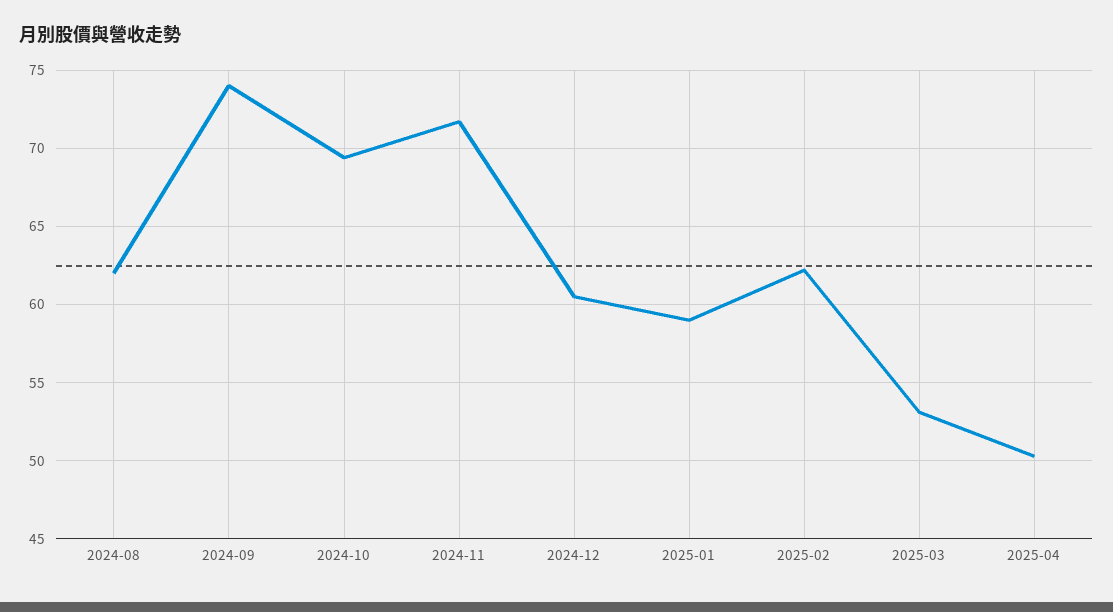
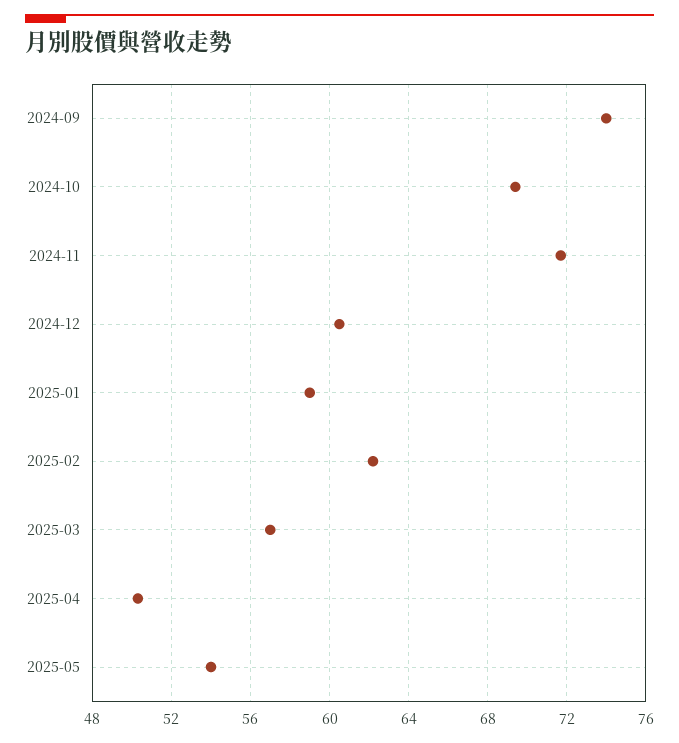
2024-08: 62 -> none
2025-03: 53 -> 57
2025-05: none -> 54

